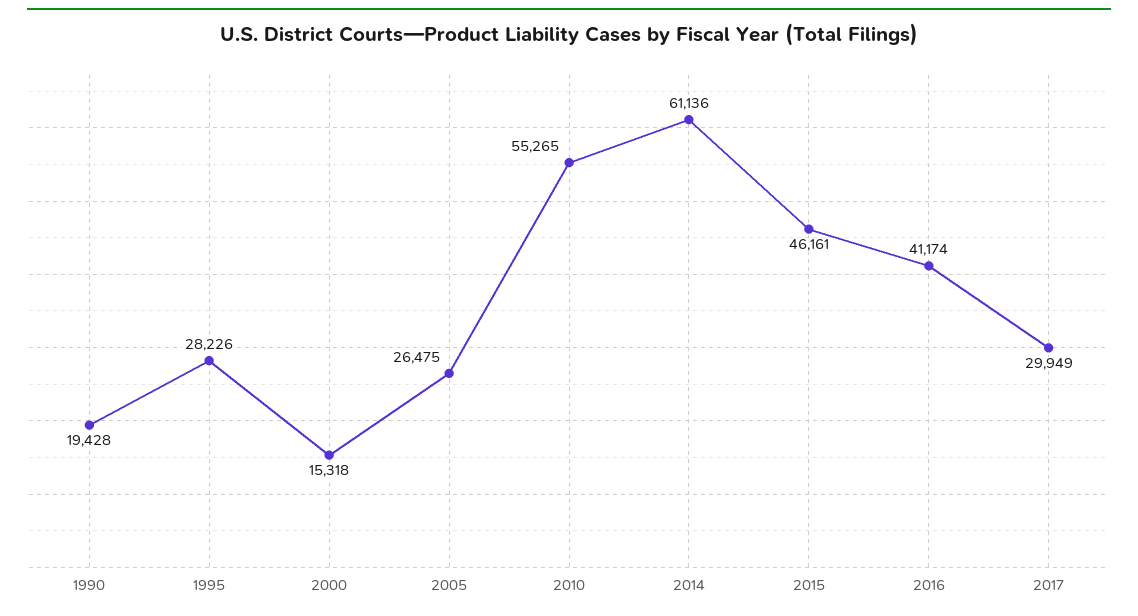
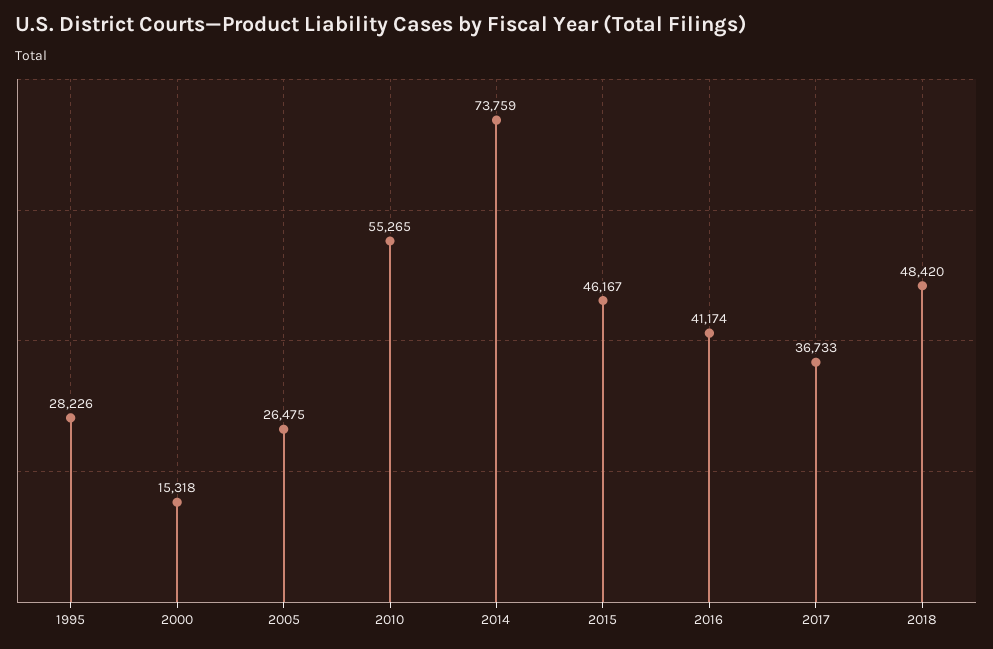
1990: 19428 -> none
2014: 61136 -> 73759
2015: 46161 -> 46167
2017: 29949 -> 36733
2018: none -> 48420

